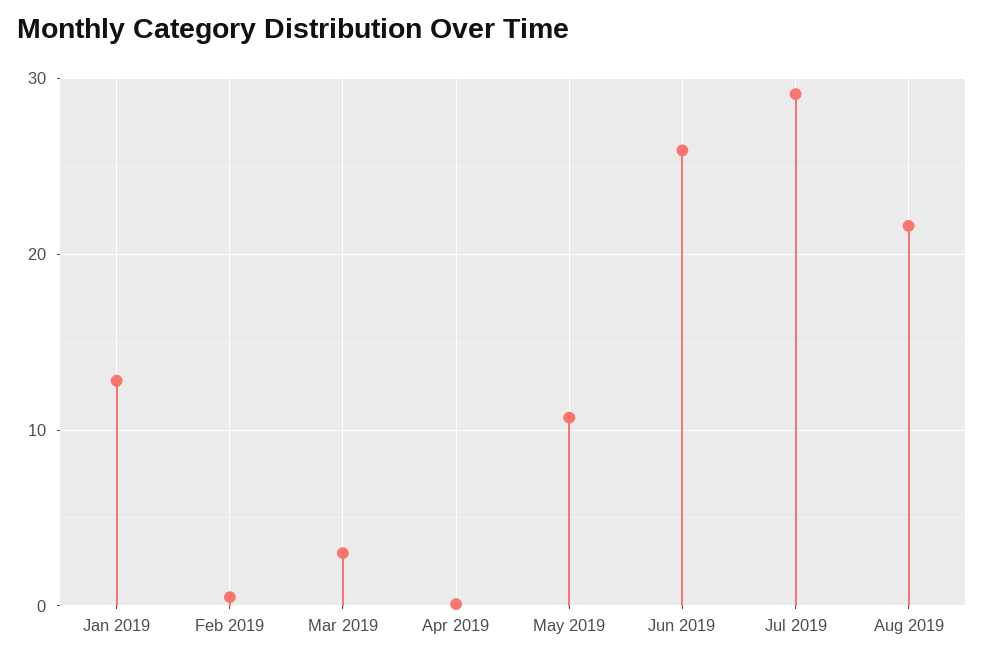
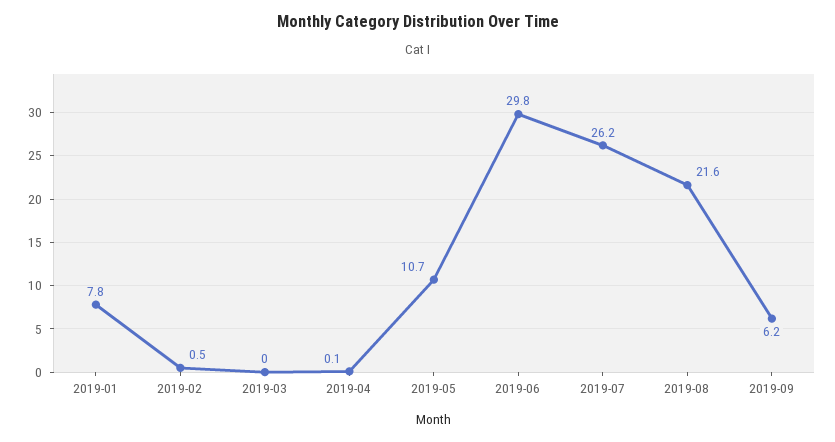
Jan 2019: 13 -> 7.8
Mar 2019: 3 -> 0
Jun 2019: 26 -> 29.8
Jul 2019: 29 -> 26.2
2019-09: none -> 6.2

